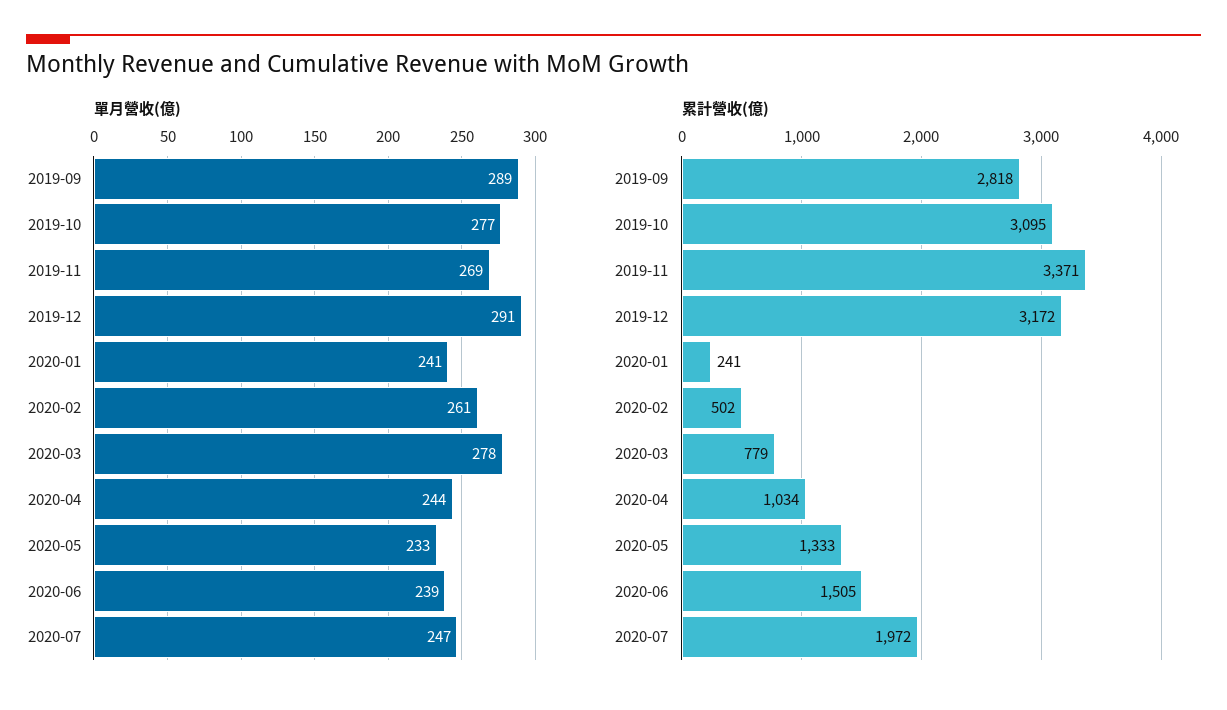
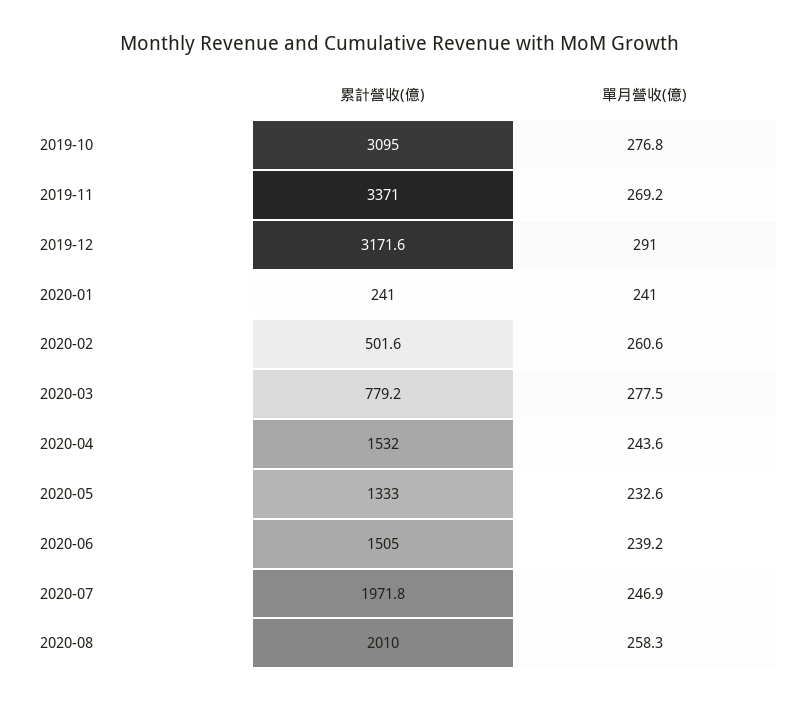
單月營收(億), 2019-09: 289 -> none
累計營收(億), 2019-09: 2818 -> none
累計營收(億), 2020-04: 1034 -> 1532
累計營收(億), 2020-08: none -> 2010
單月營收(億), 2020-08: none -> 258.3

